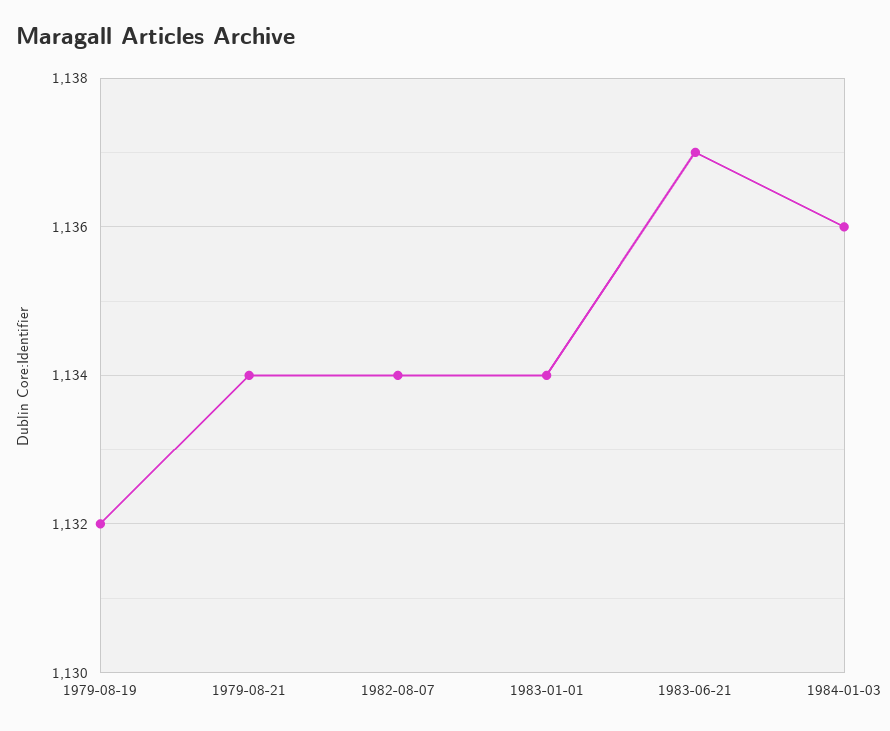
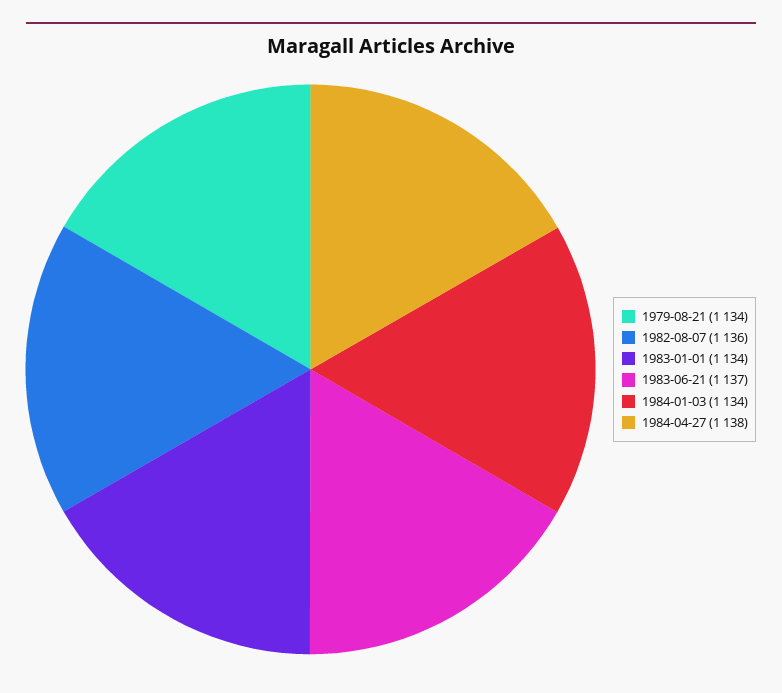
1979-08-19: 1132 -> none
1982-08-07: 1134 -> 1136
1984-01-03: 1136 -> 1134
1984-04-27: none -> 1138

